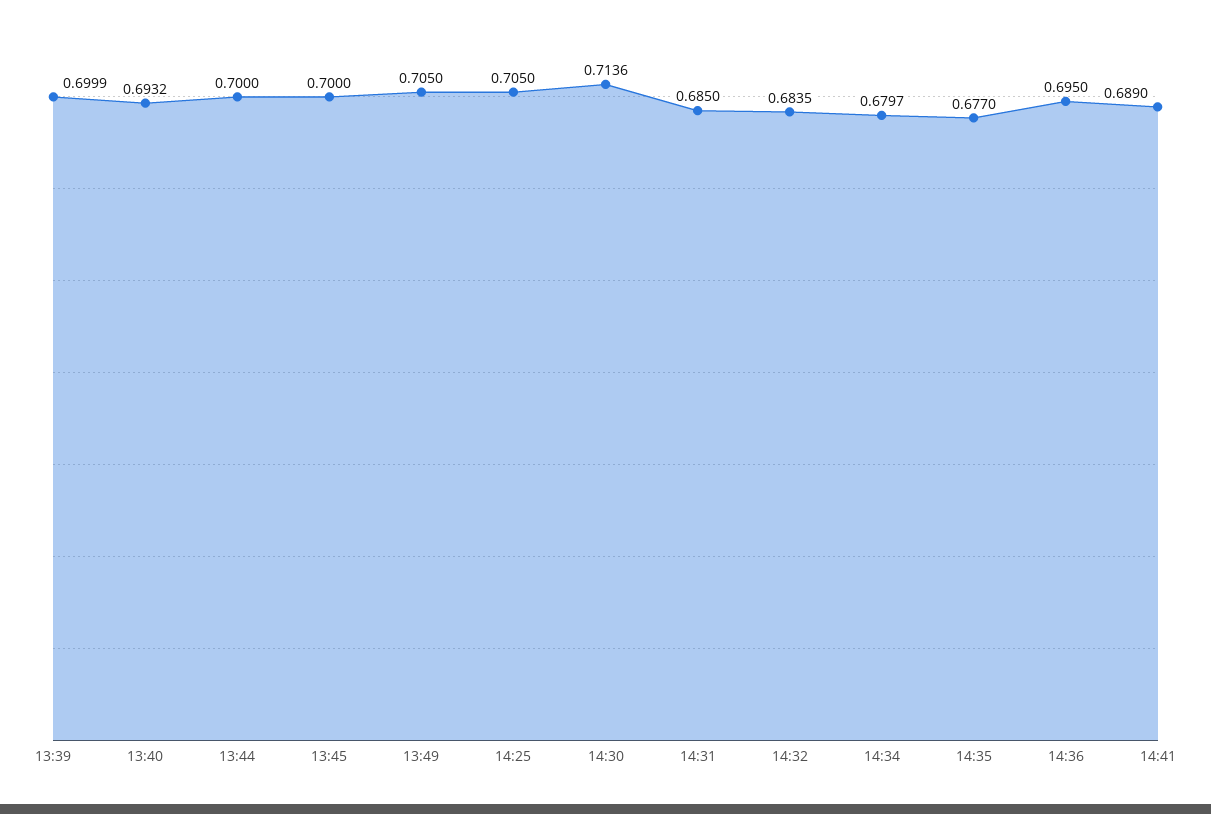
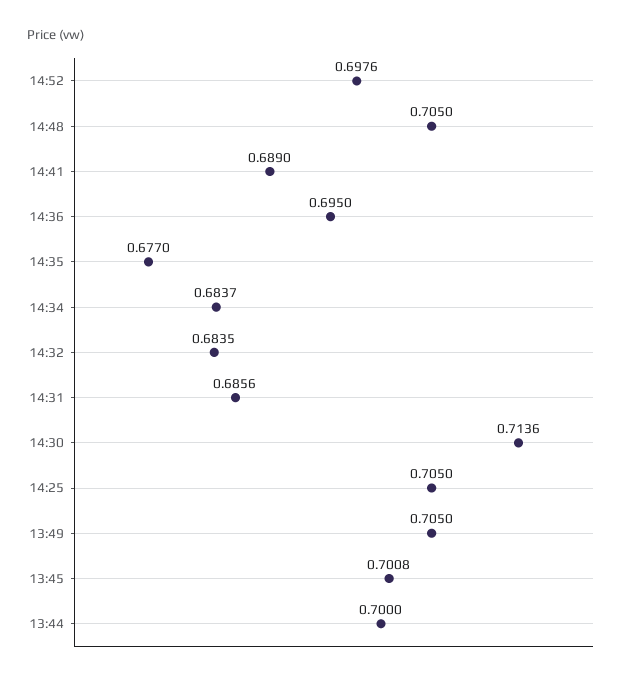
13:39: 0.6999 -> none
13:40: 0.6932 -> none
13:45: 0.7 -> 0.7008
14:31: 0.685 -> 0.6856
14:34: 0.6797 -> 0.6837
14:52: none -> 0.6976
14:48: none -> 0.705

